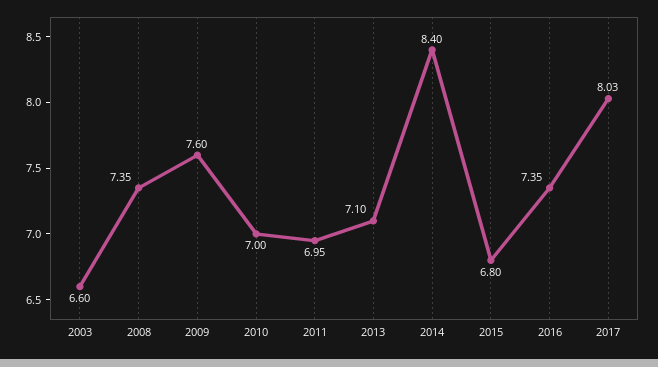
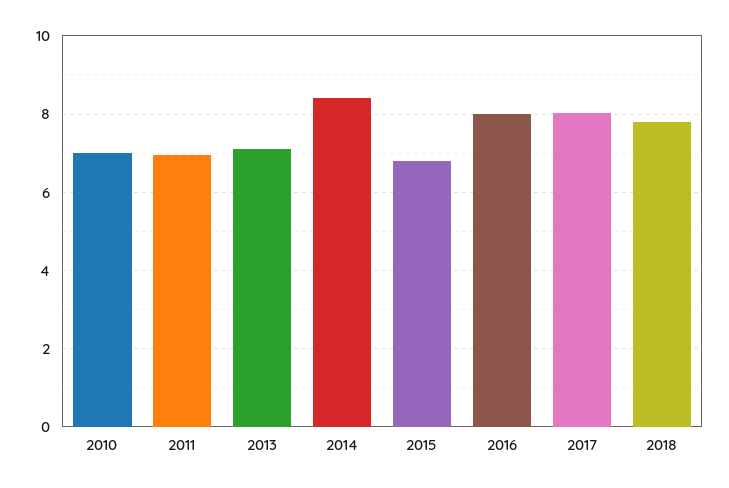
2003: 6.6 -> none
2008: 7.35 -> none
2009: 7.6 -> none
2016: 7.35 -> 8
2018: none -> 7.8

